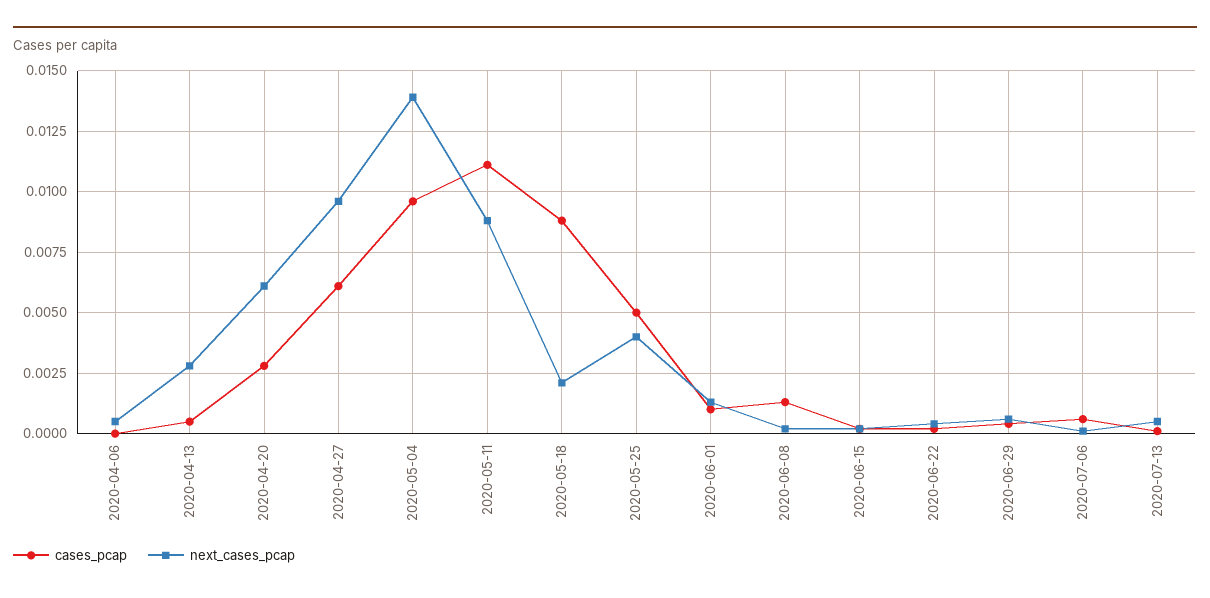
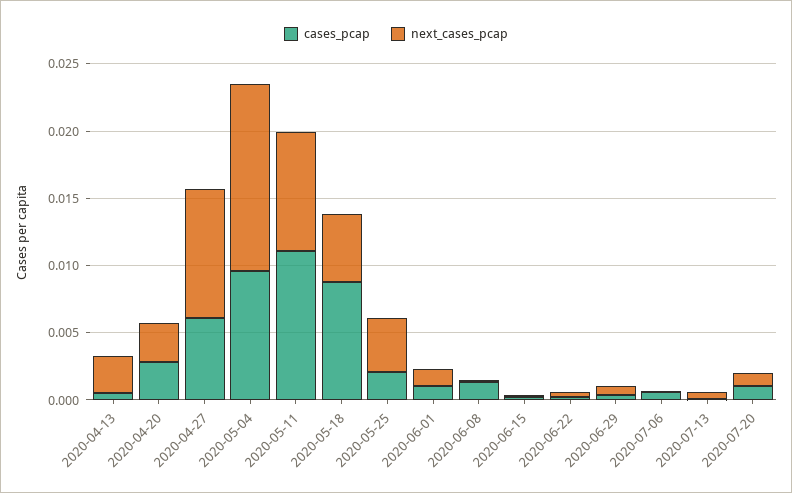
cases_pcap, 2020-04-06: 0 -> none
next_cases_pcap, 2020-04-06: 0.0005 -> none
next_cases_pcap, 2020-04-20: 0.006 -> 0.003
next_cases_pcap, 2020-05-18: 0.002 -> 0.005
cases_pcap, 2020-05-25: 0.005 -> 0.002
cases_pcap, 2020-07-20: none -> 0.001
next_cases_pcap, 2020-07-20: none -> 0.001

